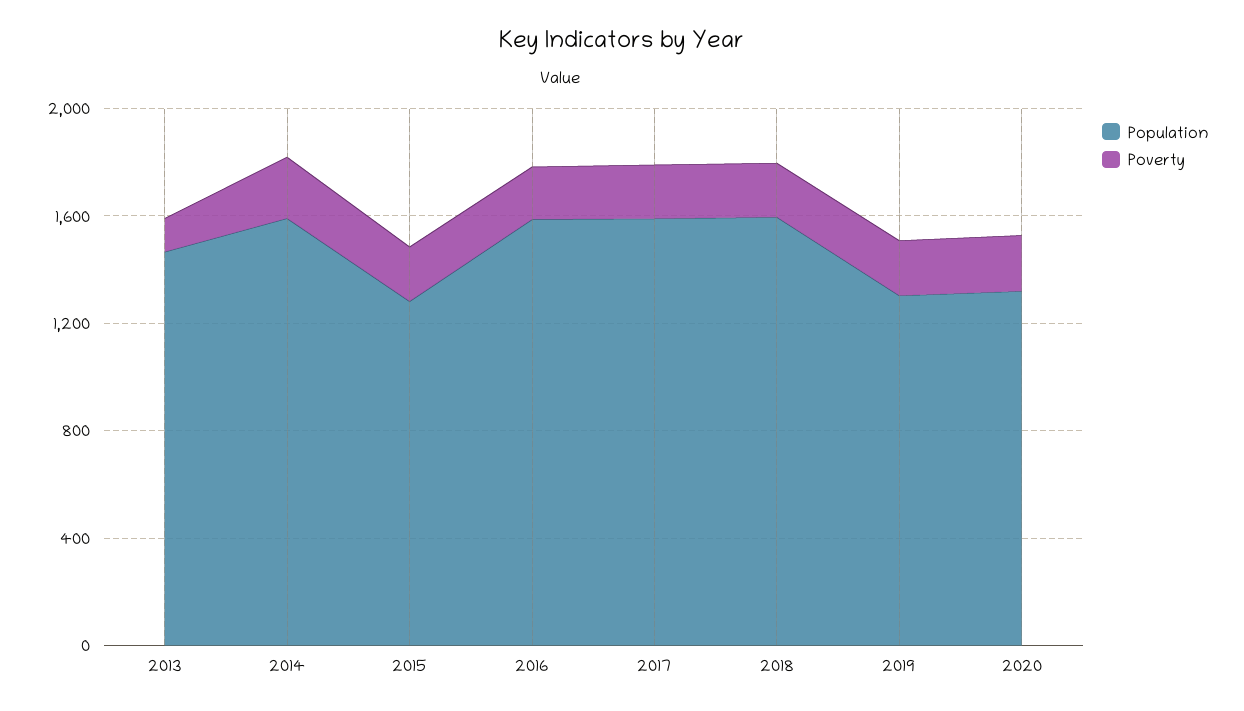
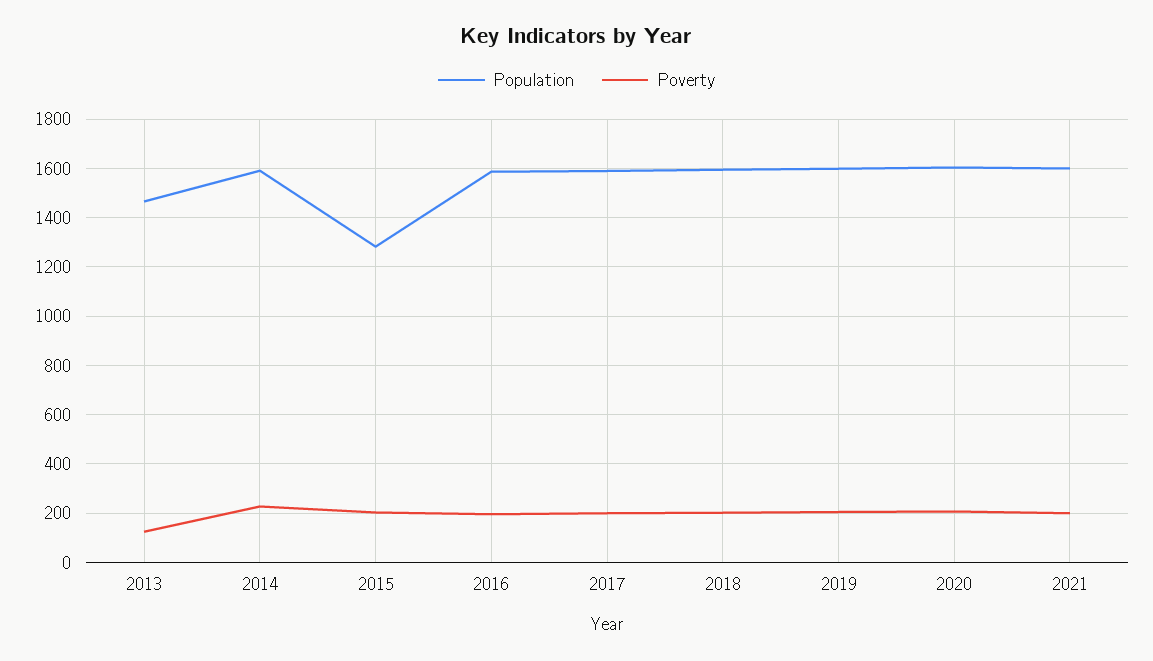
Population, 2019: 1300 -> 1600
Population, 2020: 1300 -> 1600
Population, 2021: none -> 1600
Poverty, 2021: none -> 200

